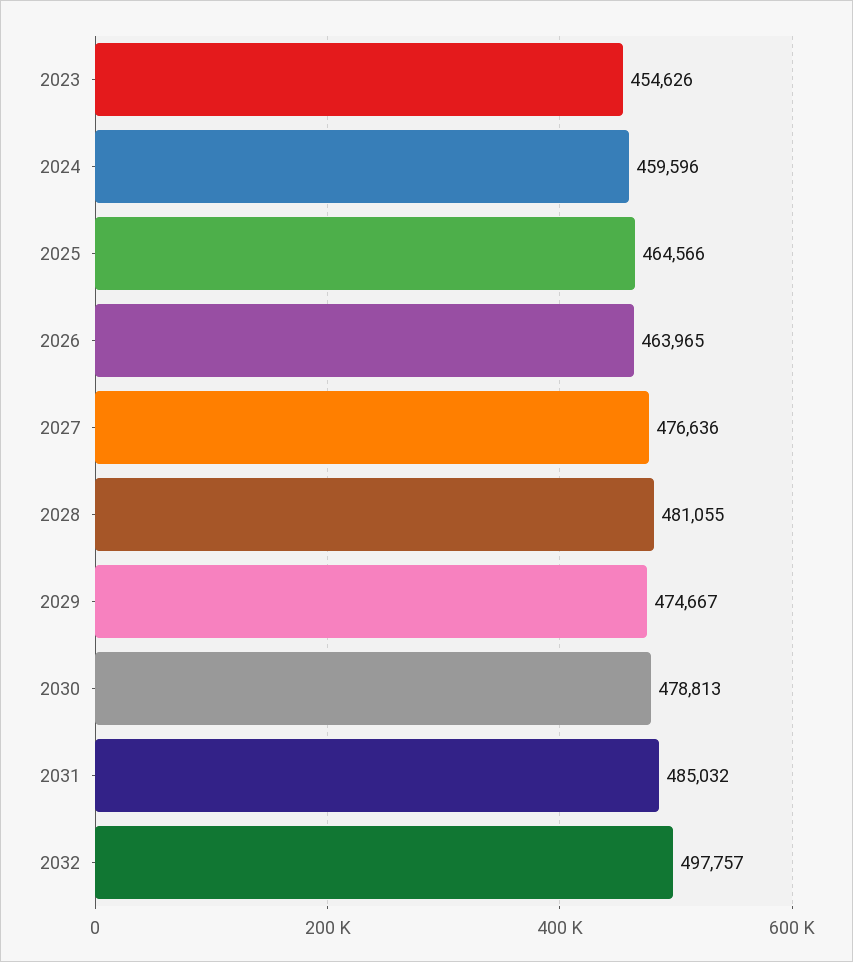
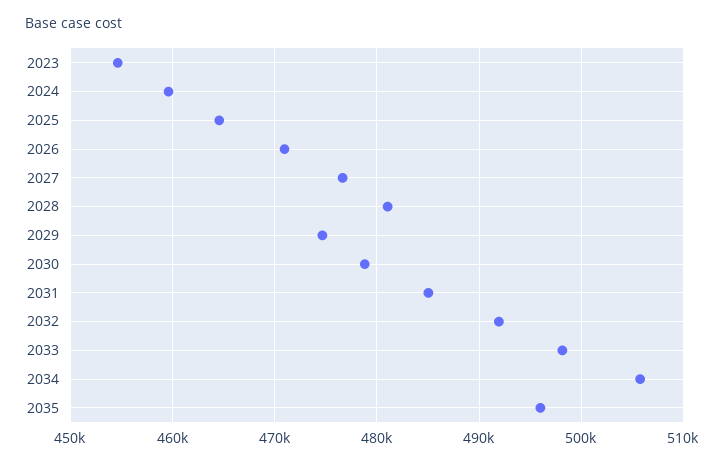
2026: 463965 -> 471000
2032: 497757 -> 492000
2033: none -> 498000
2034: none -> 506000
2035: none -> 496000

